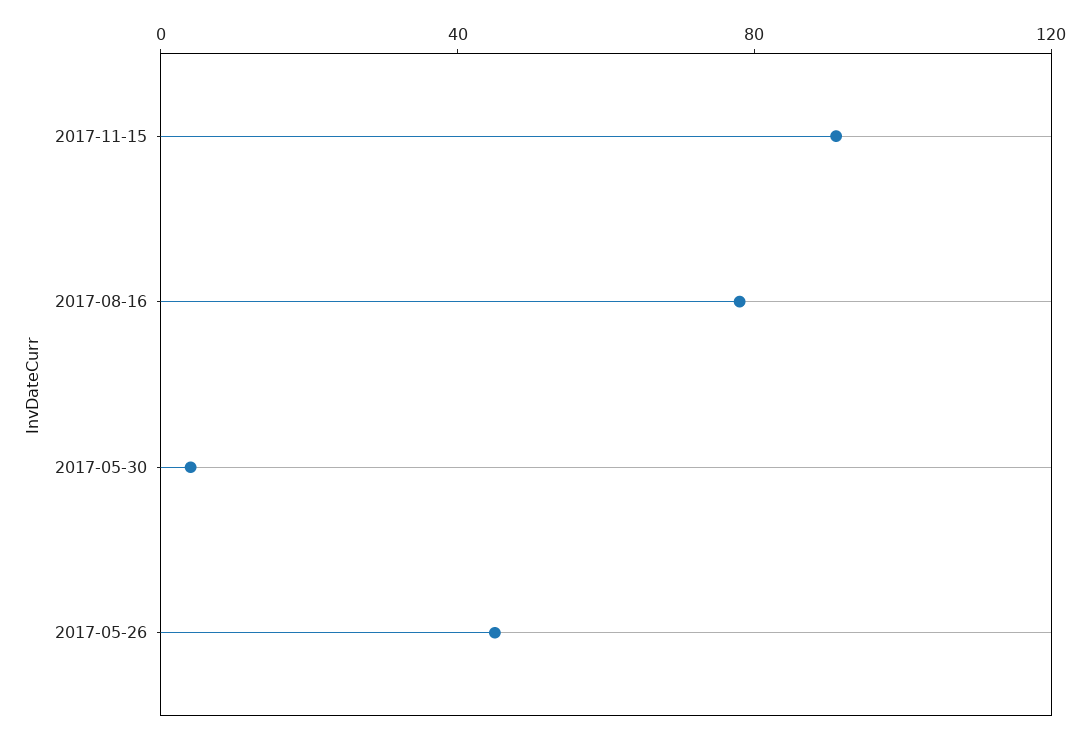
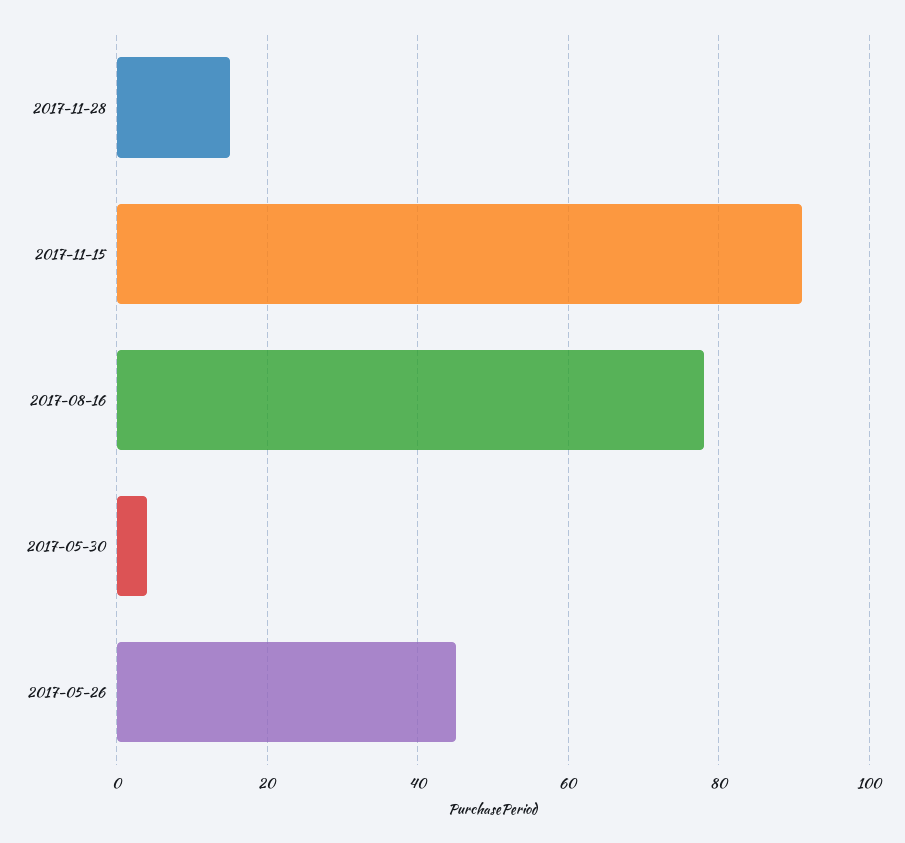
2017-11-28: none -> 15

